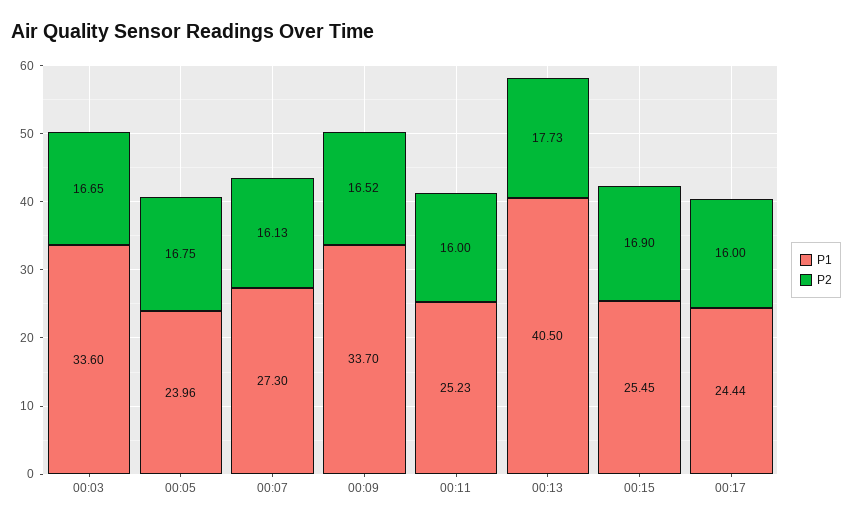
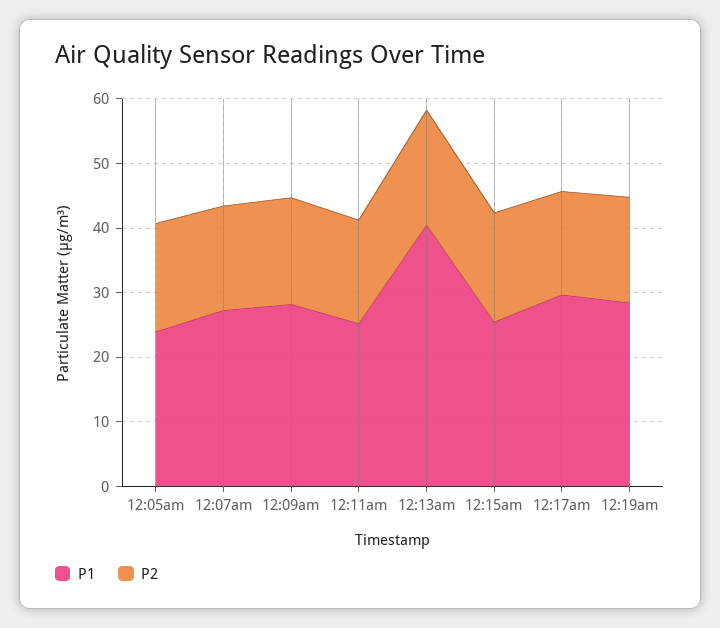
P1, 00:03: 33.6 -> none
P2, 00:03: 16.65 -> none
P1, 00:09: 33.7 -> 28
P1, 00:17: 24.44 -> 30
P1, 12:19am: none -> 28
P2, 12:19am: none -> 16

